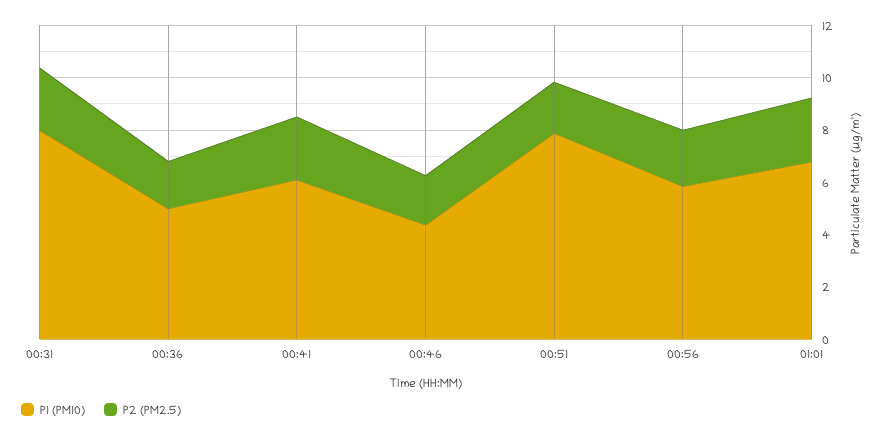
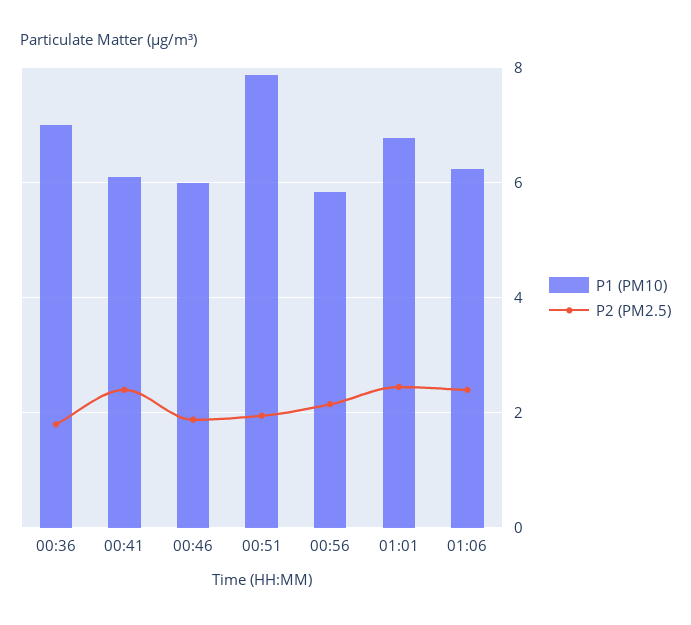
P1 (PM10), 00:31: 8 -> none
P2 (PM2.5), 00:31: 2.5 -> none
P1 (PM10), 00:36: 5 -> 7
P1 (PM10), 00:46: 4.5 -> 6
P1 (PM10), 01:06: none -> 6.2
P2 (PM2.5), 01:06: none -> 2.4

